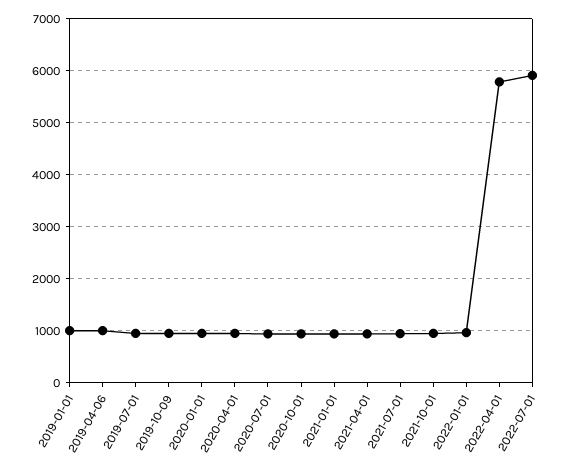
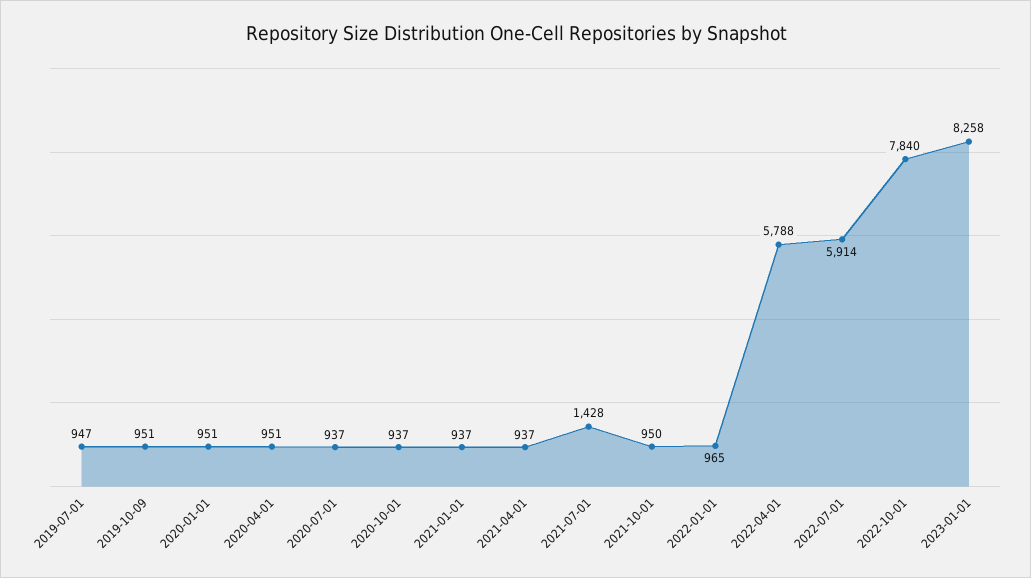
2019-01-01: 1000 -> none
2019-04-06: 1000 -> none
2021-07-01: 1000 -> 1428
2022-10-01: none -> 7840
2023-01-01: none -> 8258

